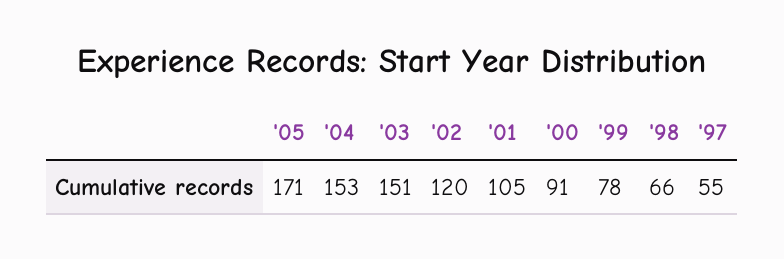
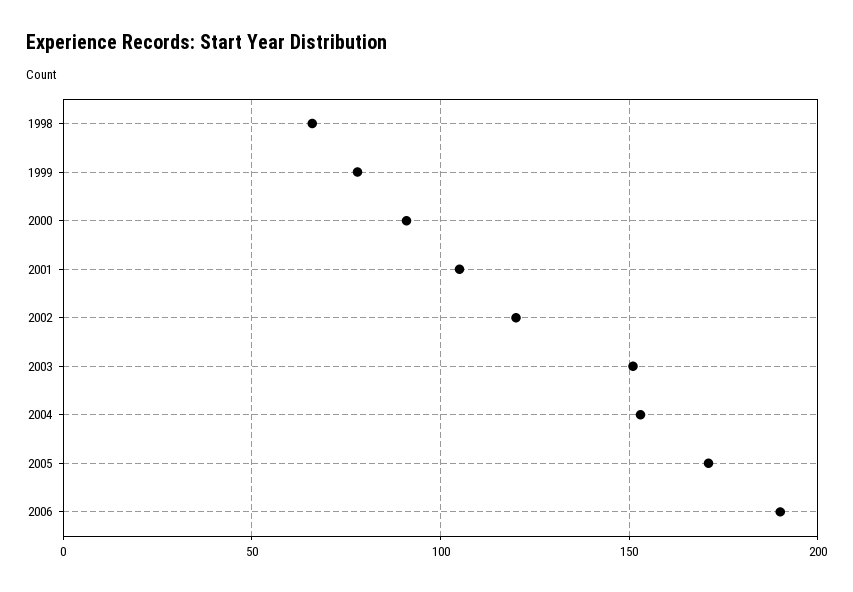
'97: 55 -> none
2006: none -> 190

